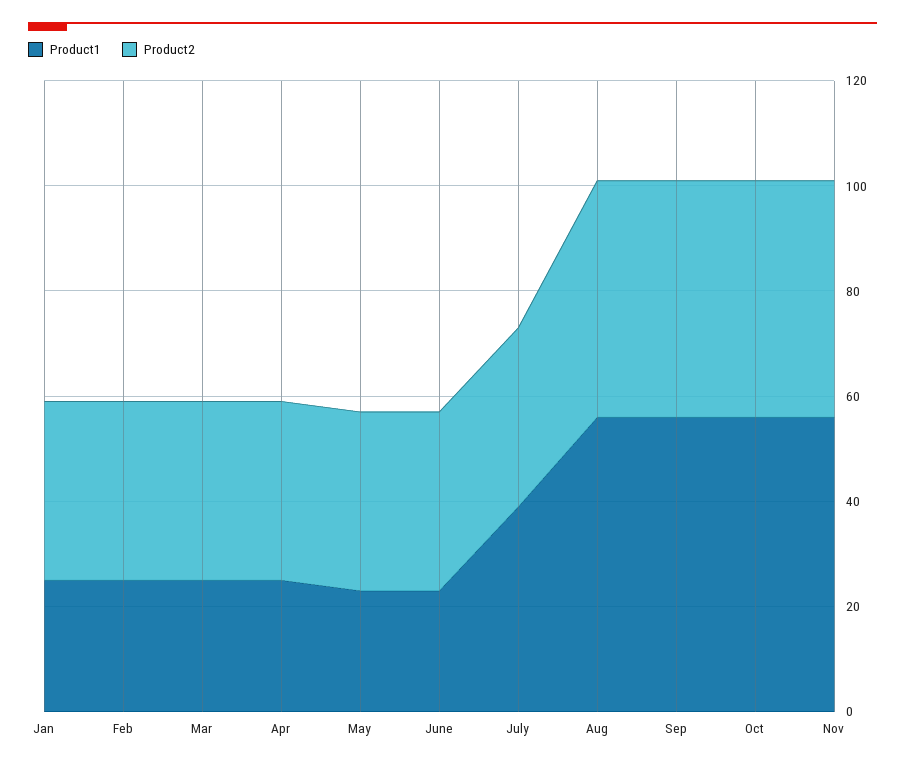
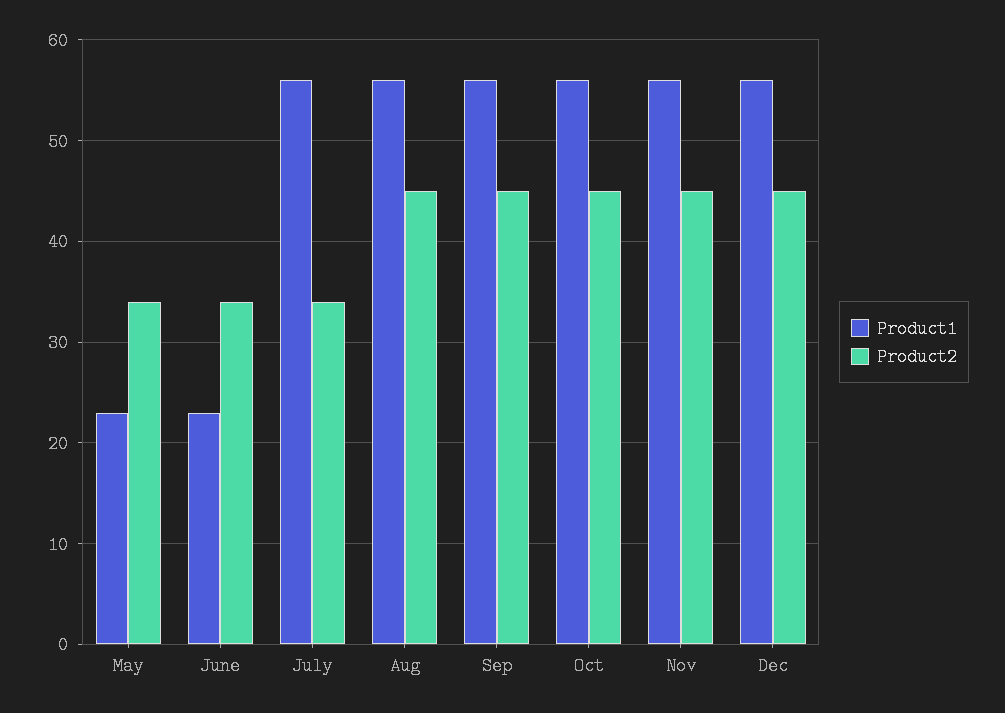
Product1, Jan: 25 -> none
Product2, Jan: 35 -> none
Product1, Feb: 25 -> none
Product2, Feb: 35 -> none
Product1, Mar: 25 -> none
Product2, Mar: 35 -> none
Product1, Apr: 25 -> none
Product2, Apr: 35 -> none
Product1, July: 40 -> 56
Product1, Dec: none -> 56
Product2, Dec: none -> 45

